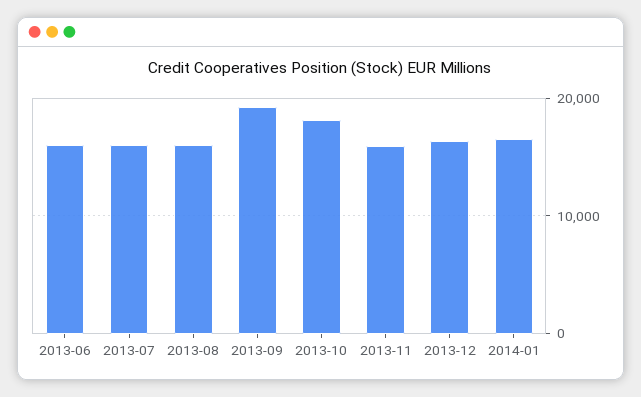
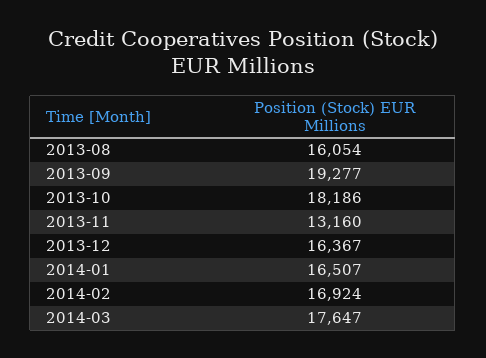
2013-06: 16000 -> none
2013-07: 16000 -> none
2013-11: 16000 -> 13160
2014-02: none -> 16924
2014-03: none -> 17647

